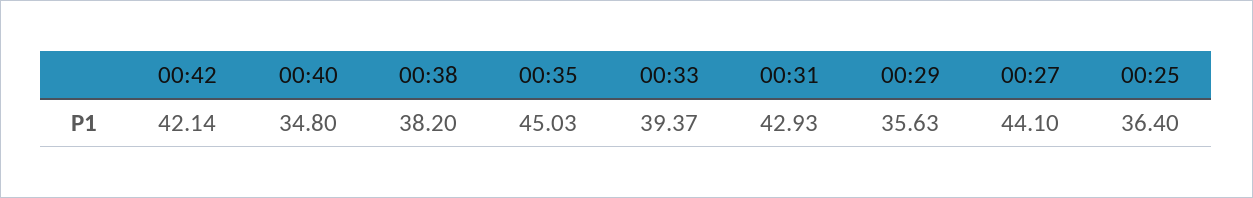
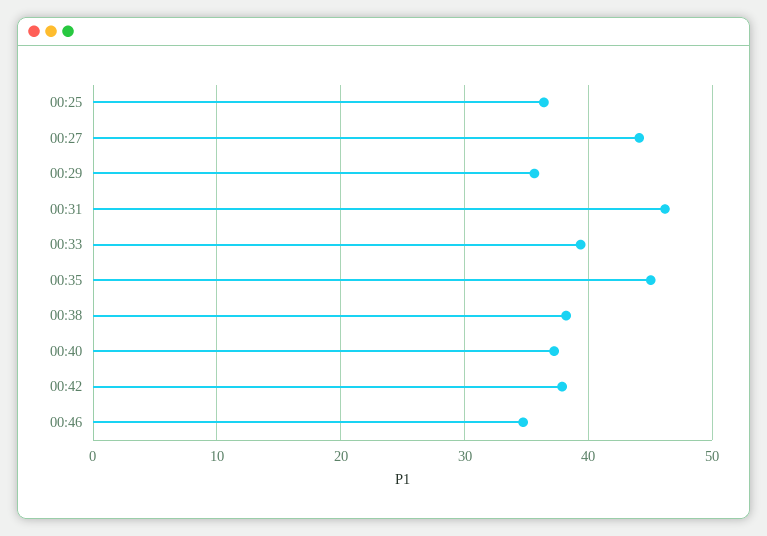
00:42: 42.14 -> 38
00:40: 34.8 -> 37
00:31: 42.93 -> 46
00:46: none -> 35

